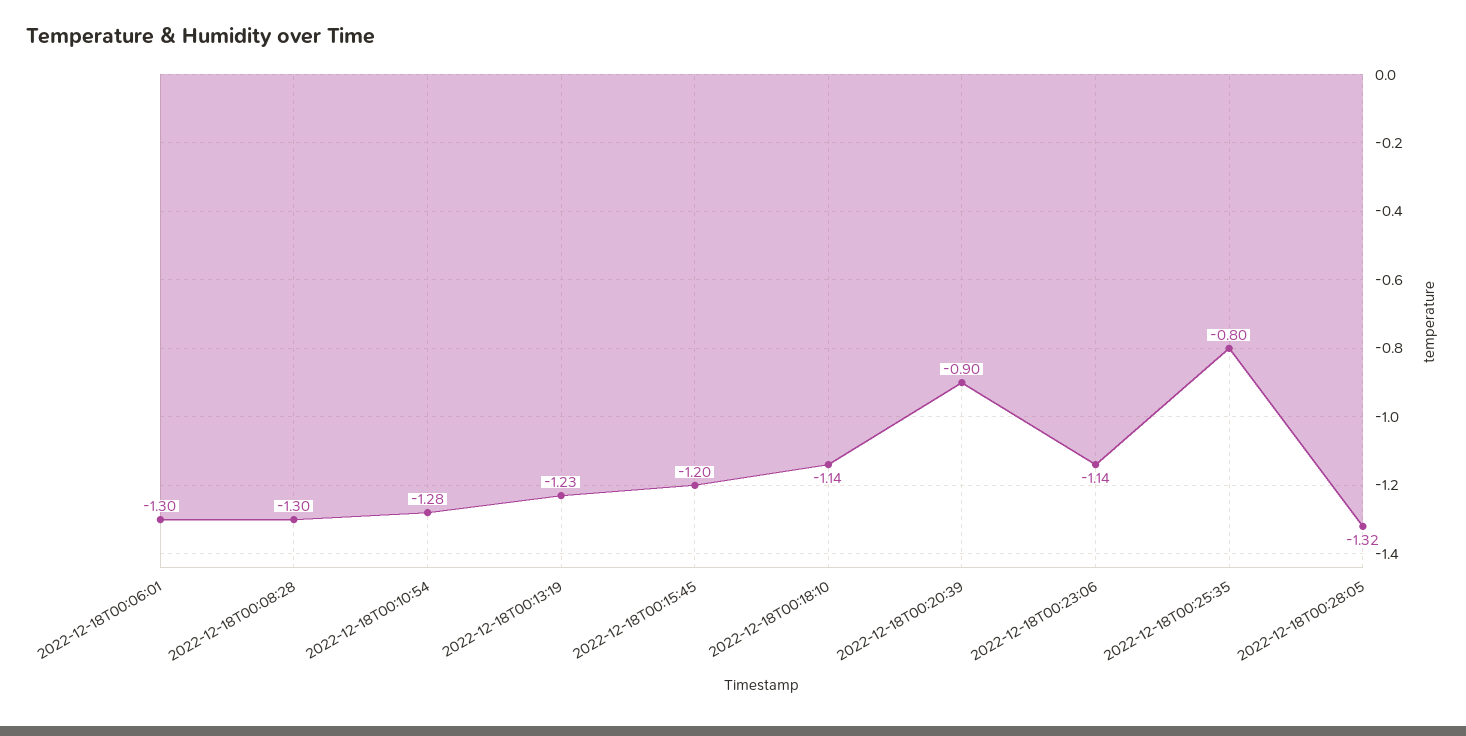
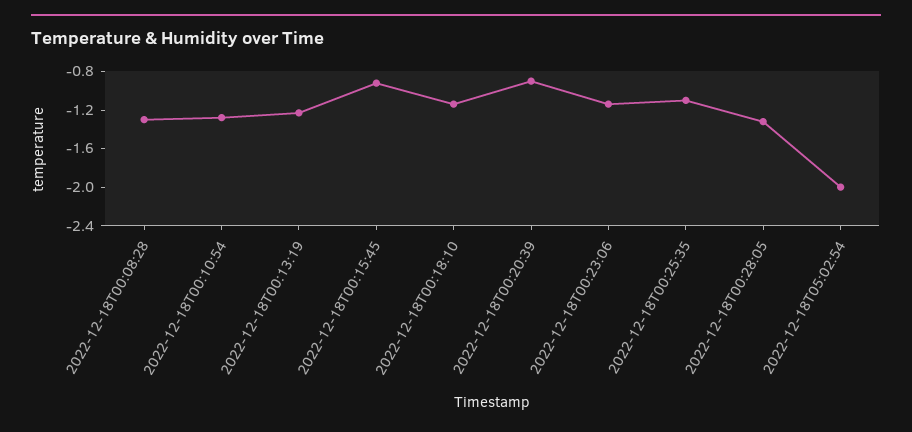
2022-12-18T00:06:01: -1.3 -> none
2022-12-18T00:15:45: -1.2 -> -0.9
2022-12-18T00:25:35: -0.8 -> -1.1
2022-12-18T05:02:54: none -> -2

